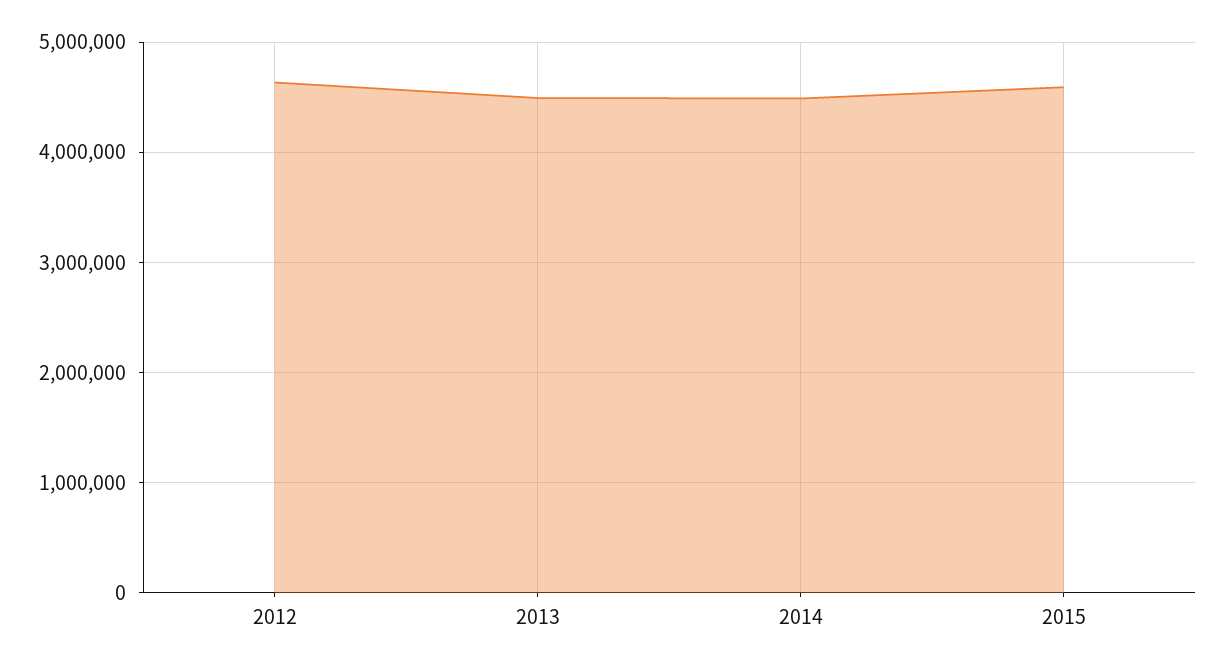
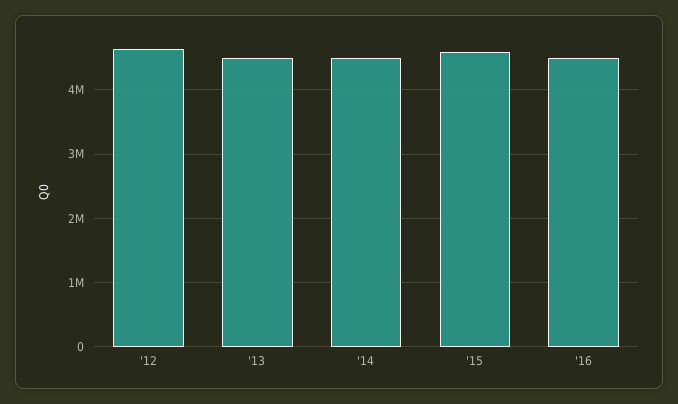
'16: none -> 4500000

